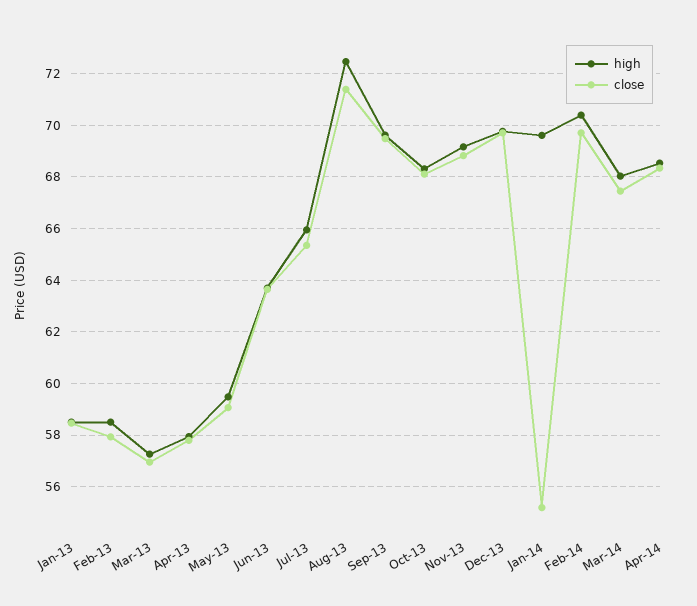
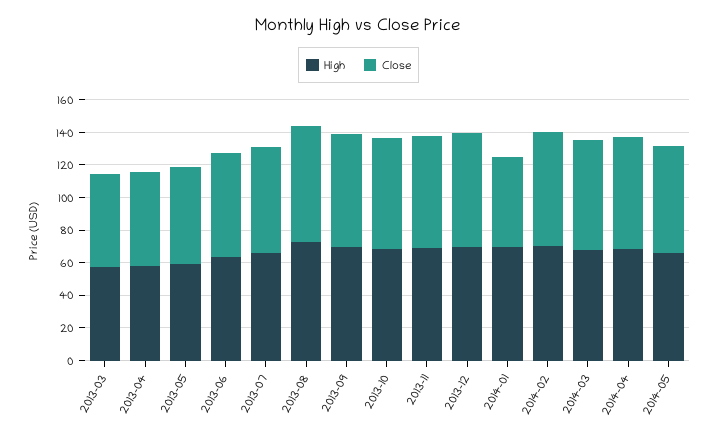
high, Jan-13: 58.5 -> none
close, Jan-13: 58.5 -> none
high, Feb-13: 58.5 -> none
close, Feb-13: 58 -> none
high, 2014-05: none -> 65
close, 2014-05: none -> 65

